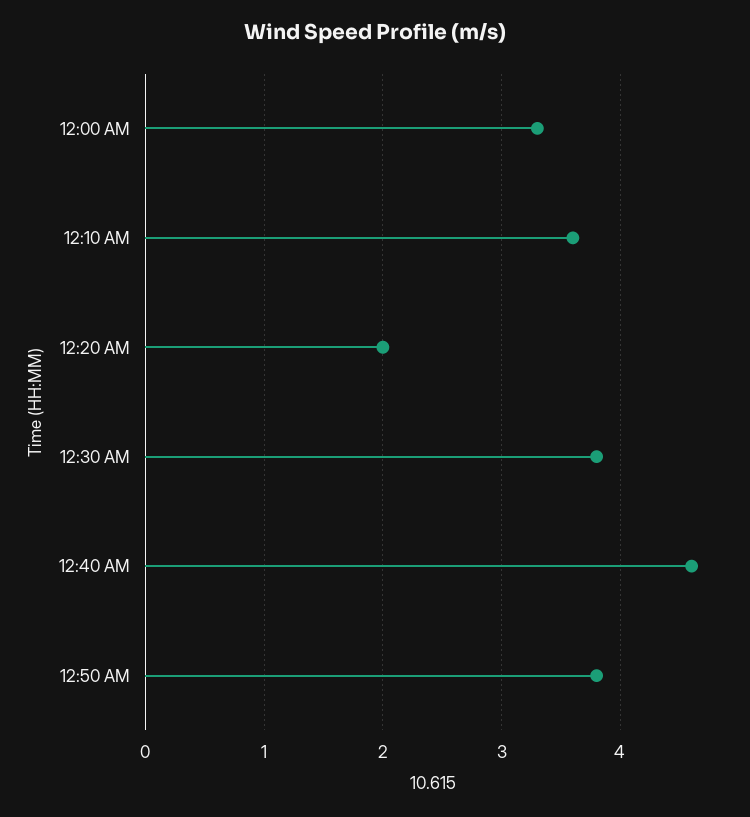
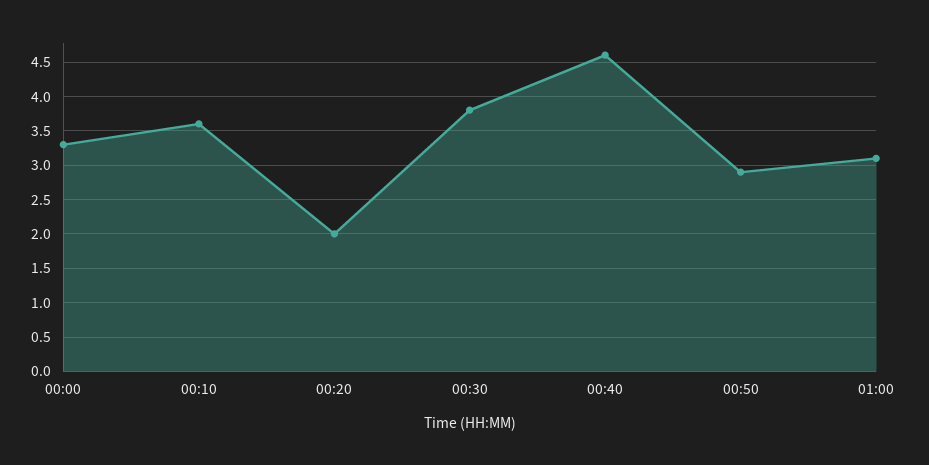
12:50 AM: 3.8 -> 2.9
01:00: none -> 3.1

